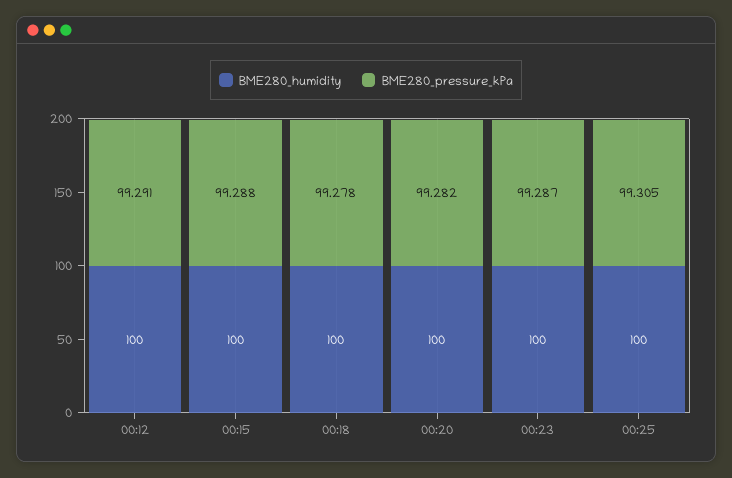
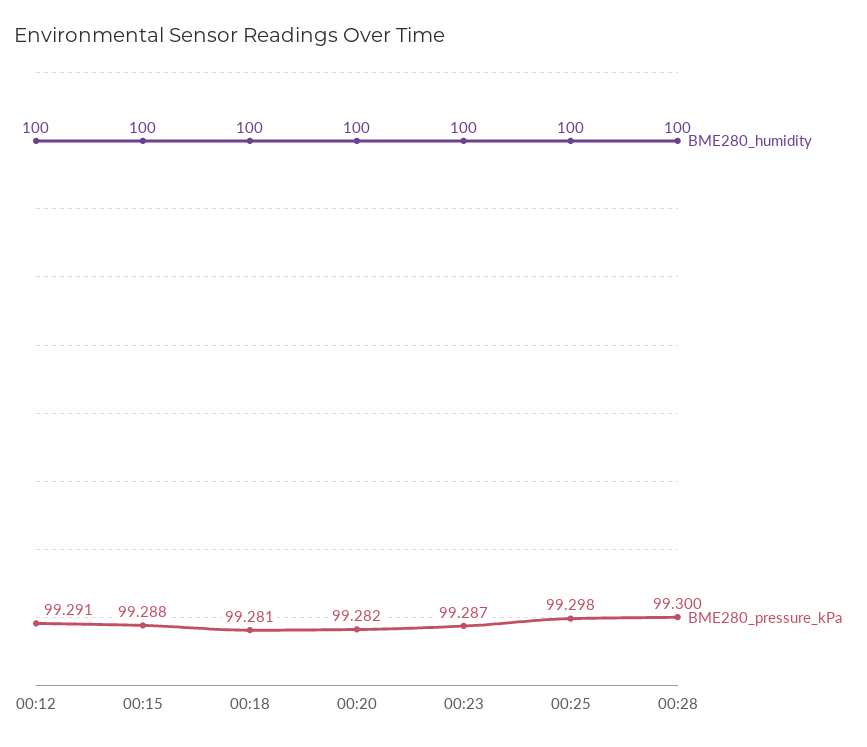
BME280_pressure_kPa, 00:18: 99.278 -> 99.281
BME280_pressure_kPa, 00:25: 99.305 -> 99.298
BME280_humidity, 00:28: none -> 100
BME280_pressure_kPa, 00:28: none -> 99.3

